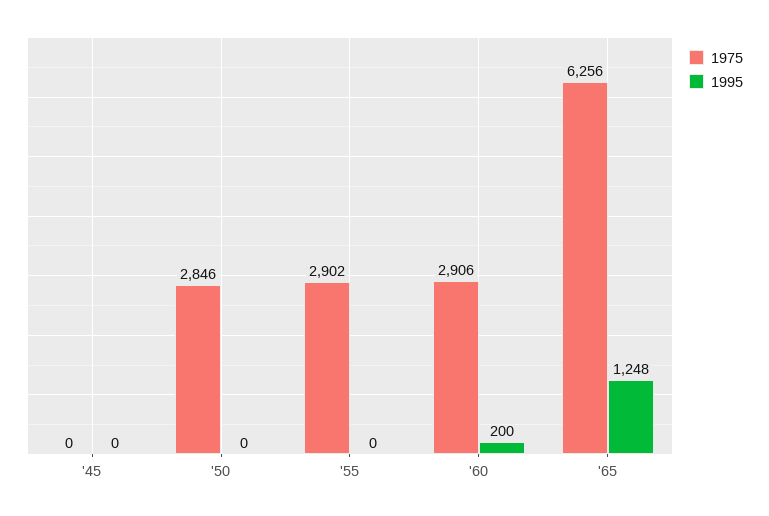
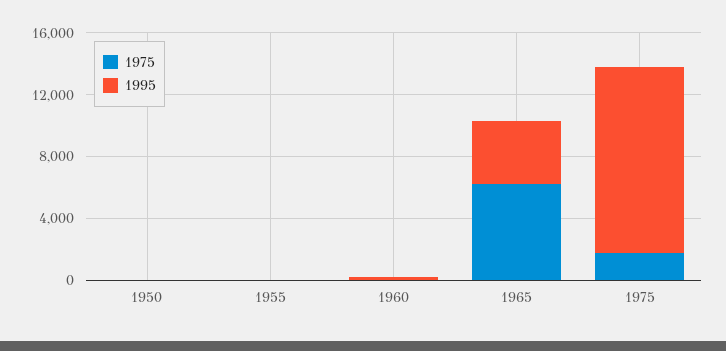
1975, '45: 0 -> none
1995, '45: 0 -> none
1975, '50: 2846 -> 0
1975, '55: 2902 -> 0
1975, '60: 2906 -> 0
1995, '65: 1248 -> 4000
1975, 1975: none -> 2000
1995, 1975: none -> 12000

